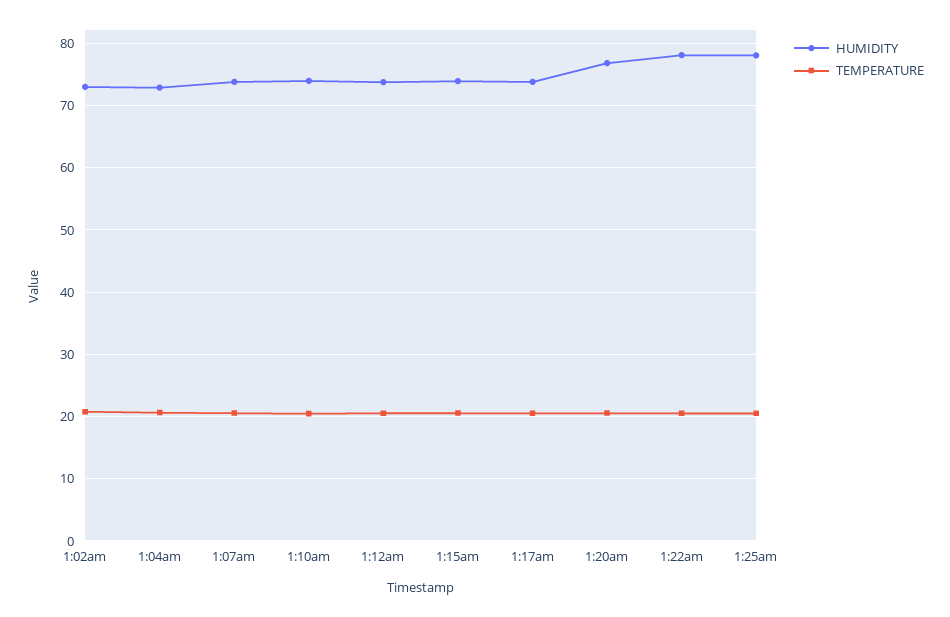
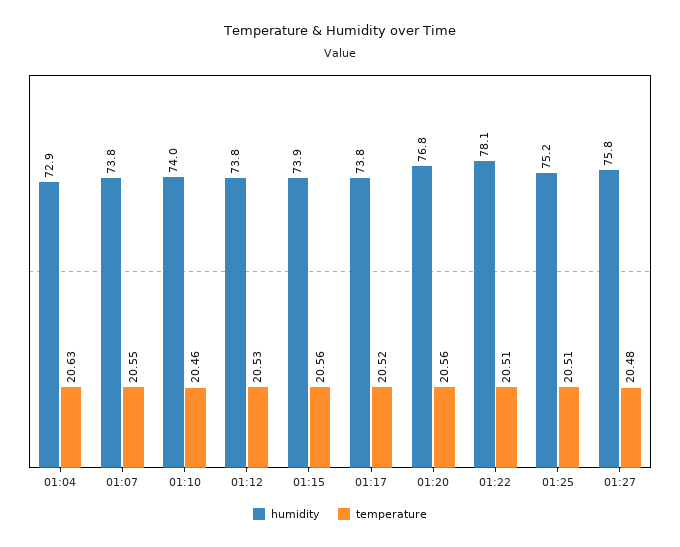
HUMIDITY, 1:02am: 73 -> none
TEMPERATURE, 1:02am: 21 -> none
HUMIDITY, 1:25am: 78 -> 75.2
HUMIDITY, 01:27: none -> 75.8
TEMPERATURE, 01:27: none -> 20.48

